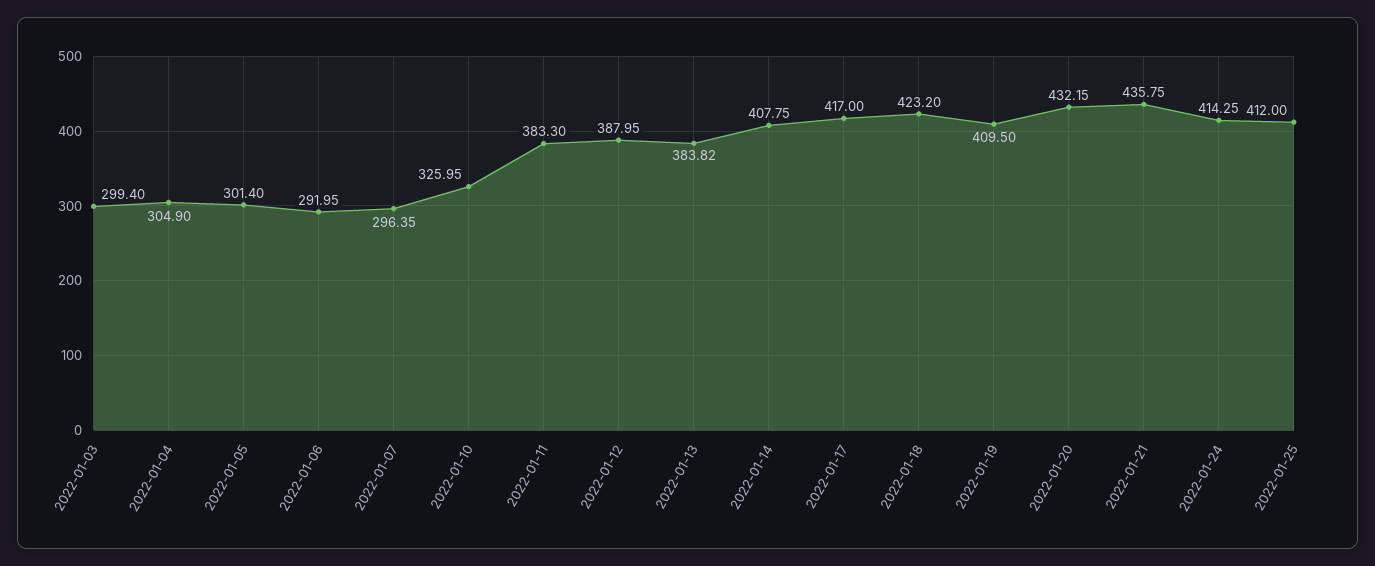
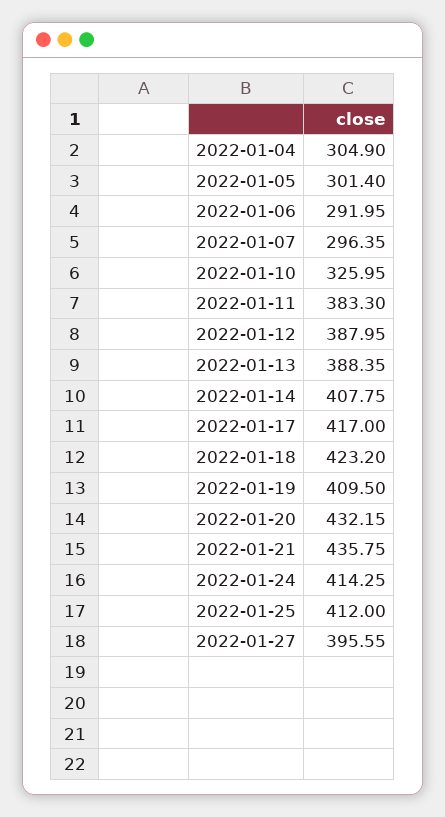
2022-01-03: 299.4 -> none
2022-01-13: 383.82 -> 388.35
2022-01-27: none -> 395.55

